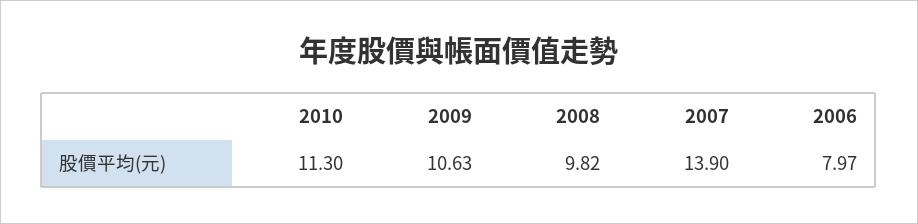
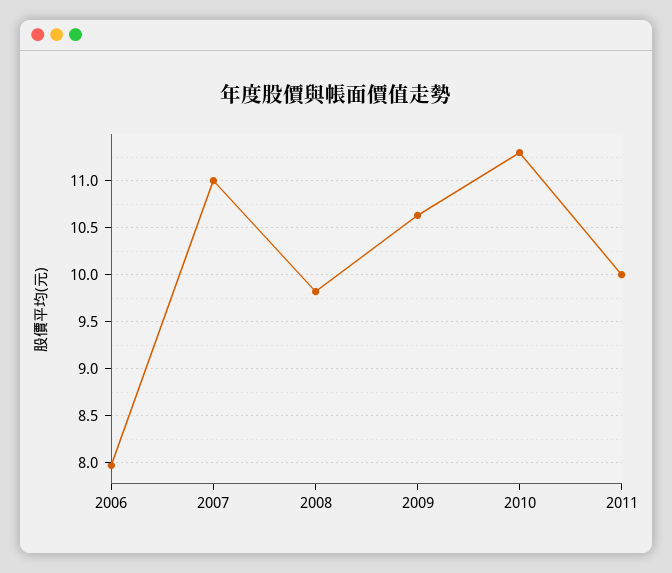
2007: 13.9 -> 11
2011: none -> 10

